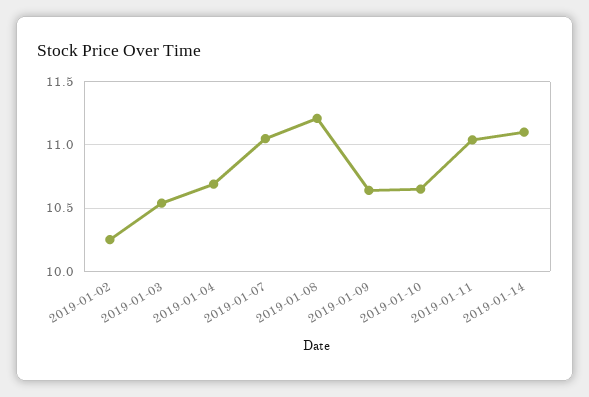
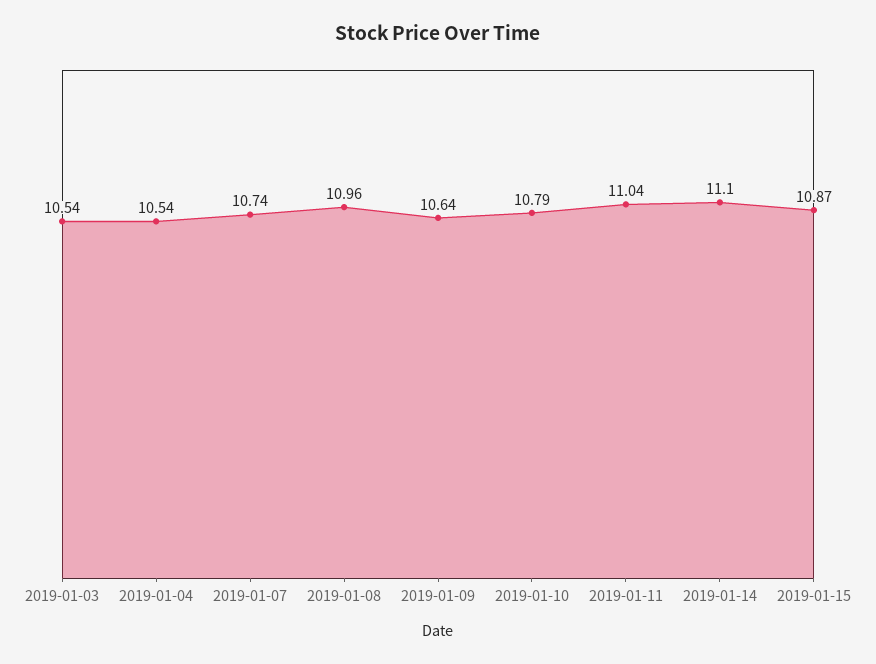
2019-01-02: 10.25 -> none
2019-01-04: 10.7 -> 10.54
2019-01-07: 11.05 -> 10.74
2019-01-08: 11.2 -> 10.96
2019-01-10: 10.65 -> 10.79
2019-01-15: none -> 10.87

